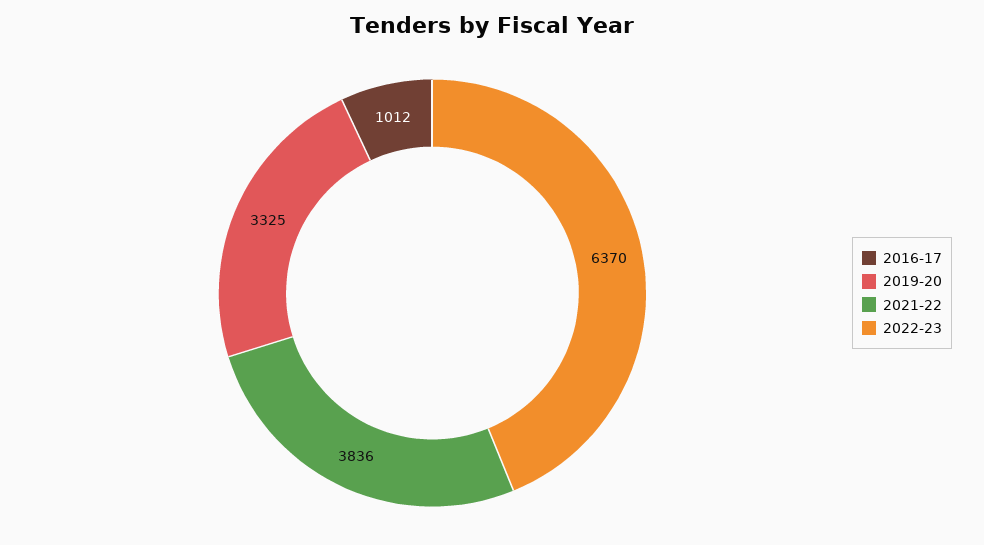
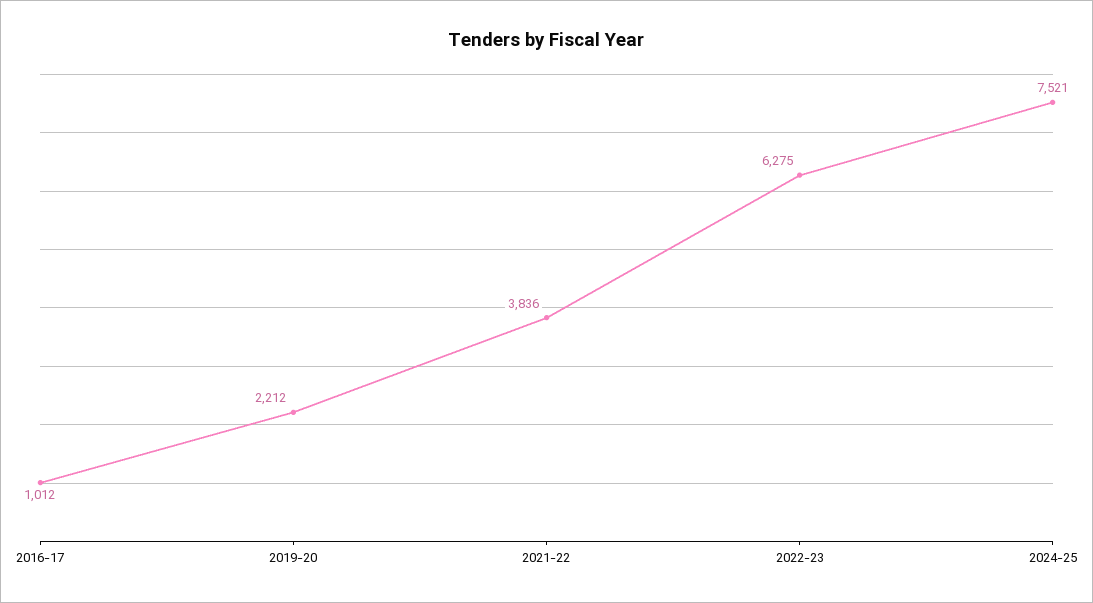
2019-20: 3325 -> 2212
2022-23: 6370 -> 6275
2024-25: none -> 7521

